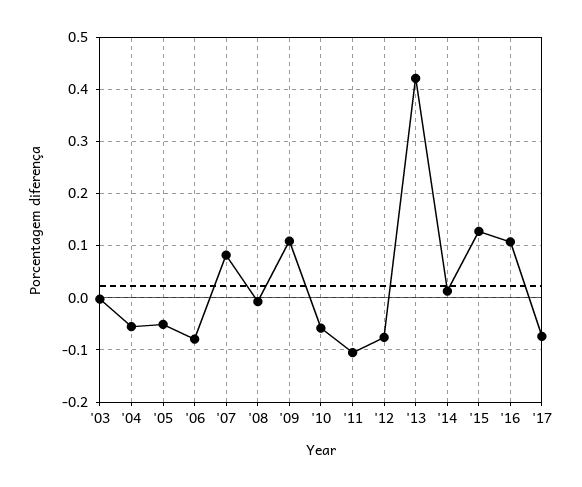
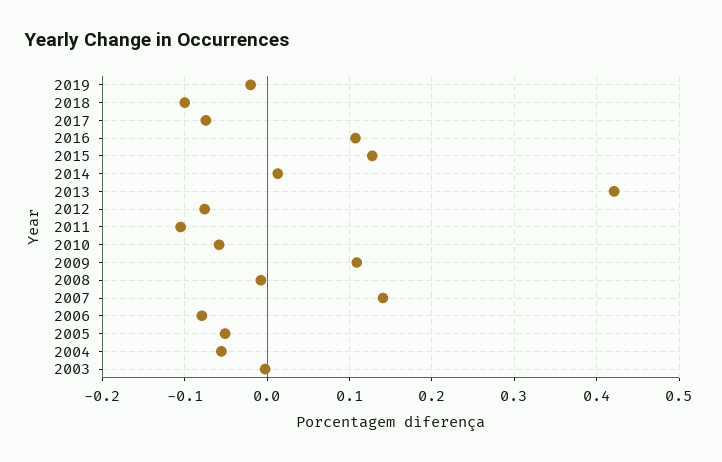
'07: 0.08 -> 0.14
2019: none -> -0.02
2018: none -> -0.1

